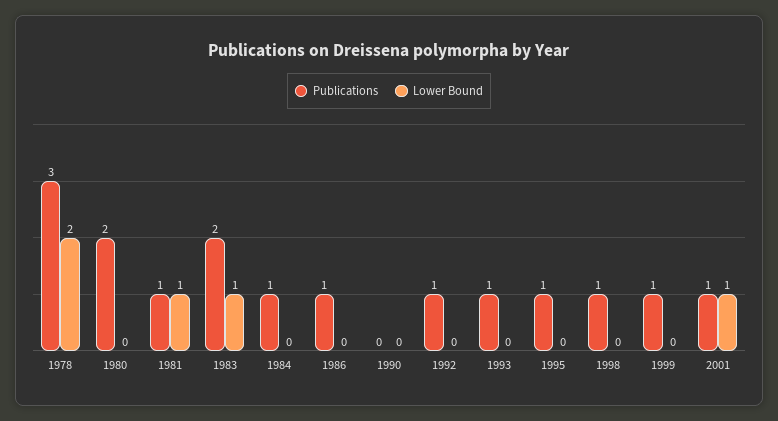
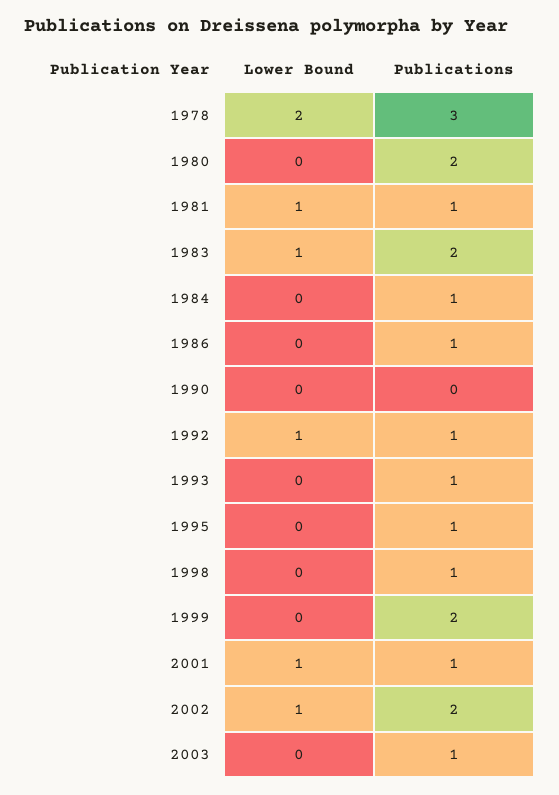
Lower Bound, 1992: 0 -> 1
Publications, 1999: 1 -> 2
Lower Bound, 2002: none -> 1
Publications, 2002: none -> 2
Lower Bound, 2003: none -> 0
Publications, 2003: none -> 1

